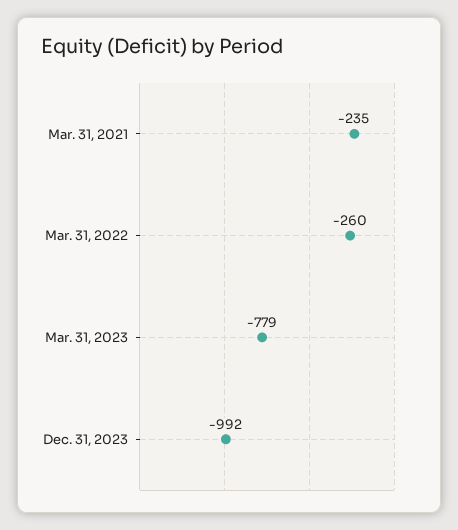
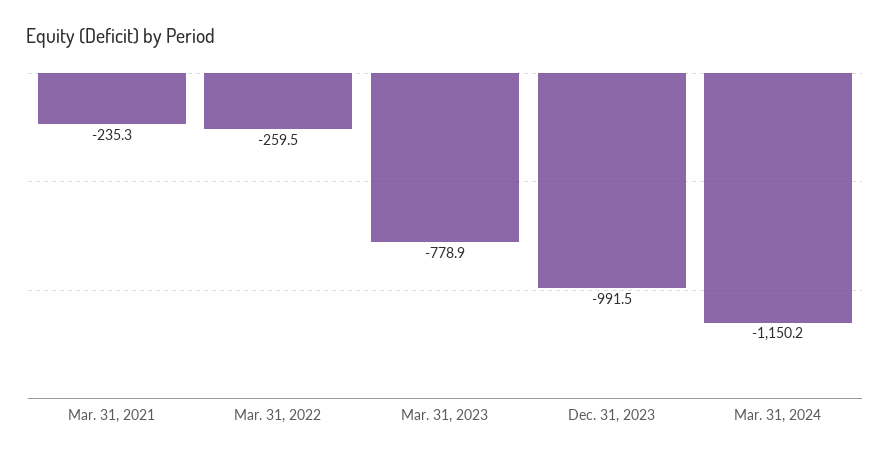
Mar. 31, 2024: none -> -1150.2

